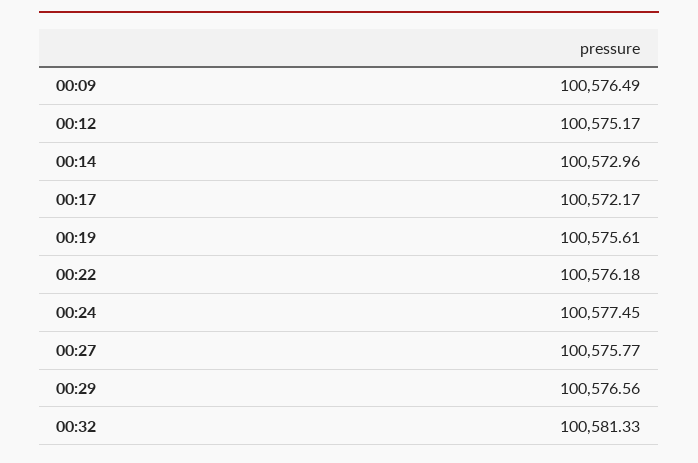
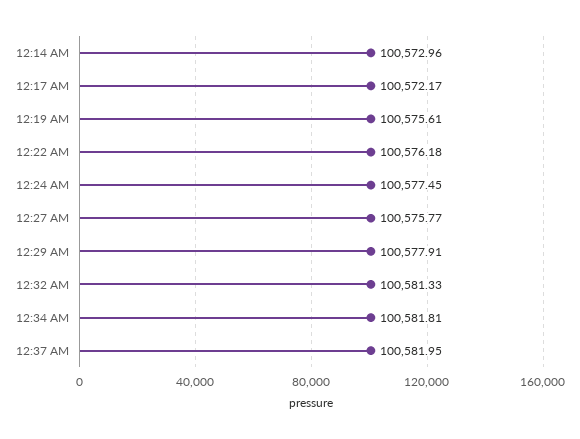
00:09: 100576.49 -> none
00:12: 100575.17 -> none
00:29: 100576.56 -> 100577.91
12:34 AM: none -> 100581.81
12:37 AM: none -> 100581.95

